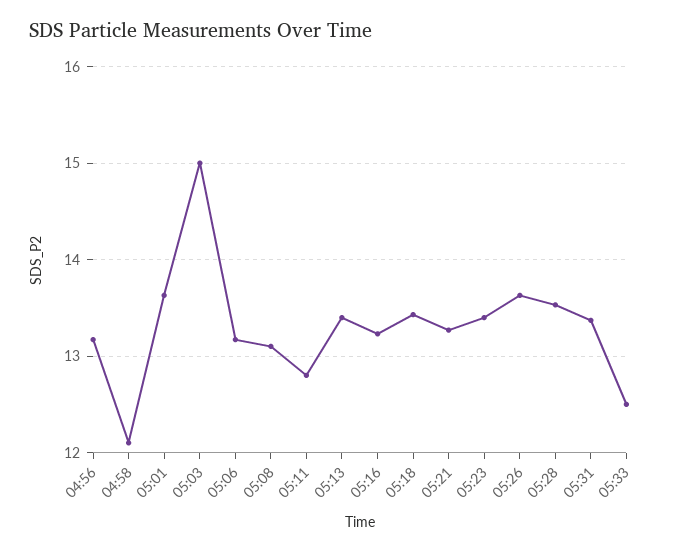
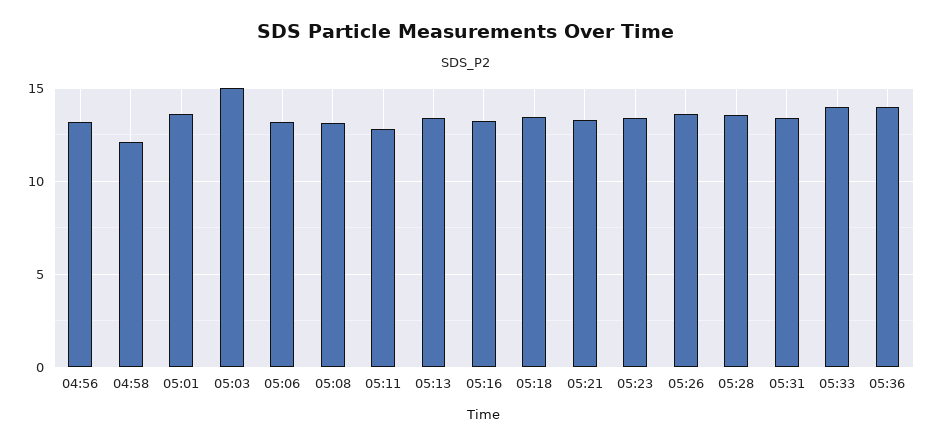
05:33: 12.5 -> 14
05:36: none -> 14

